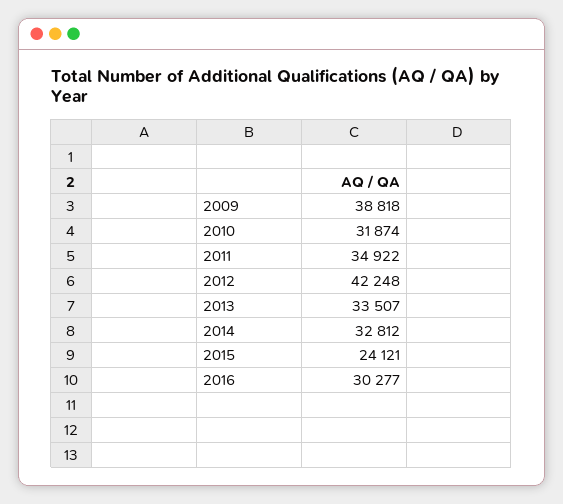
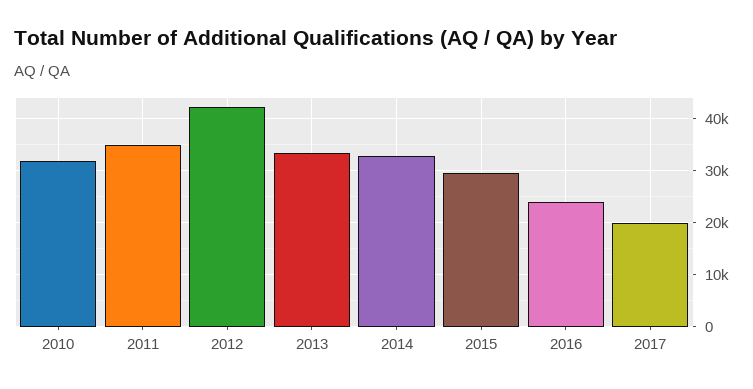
2009: 38818 -> none
2015: 24121 -> 30000
2016: 30277 -> 24000
2017: none -> 20000

